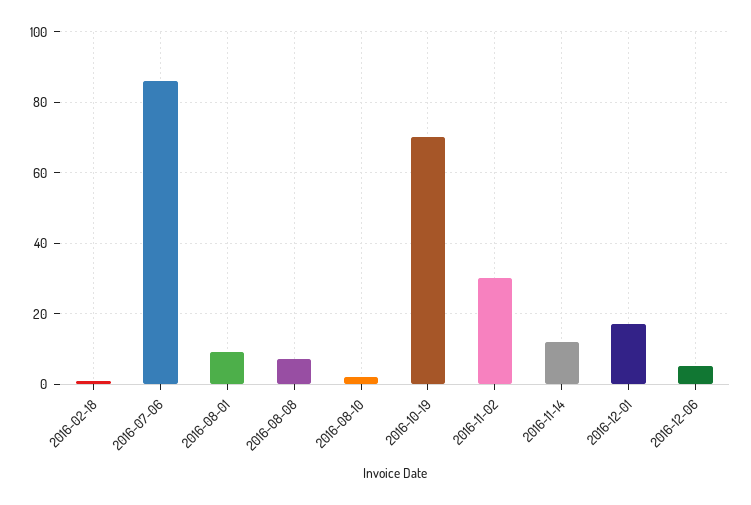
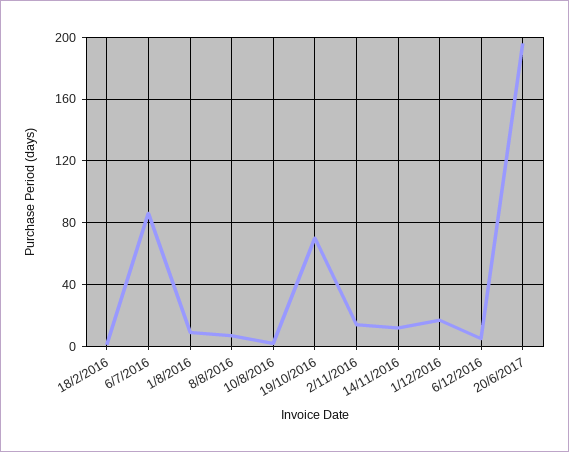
2016-11-02: 30 -> 15
20/6/2017: none -> 195

